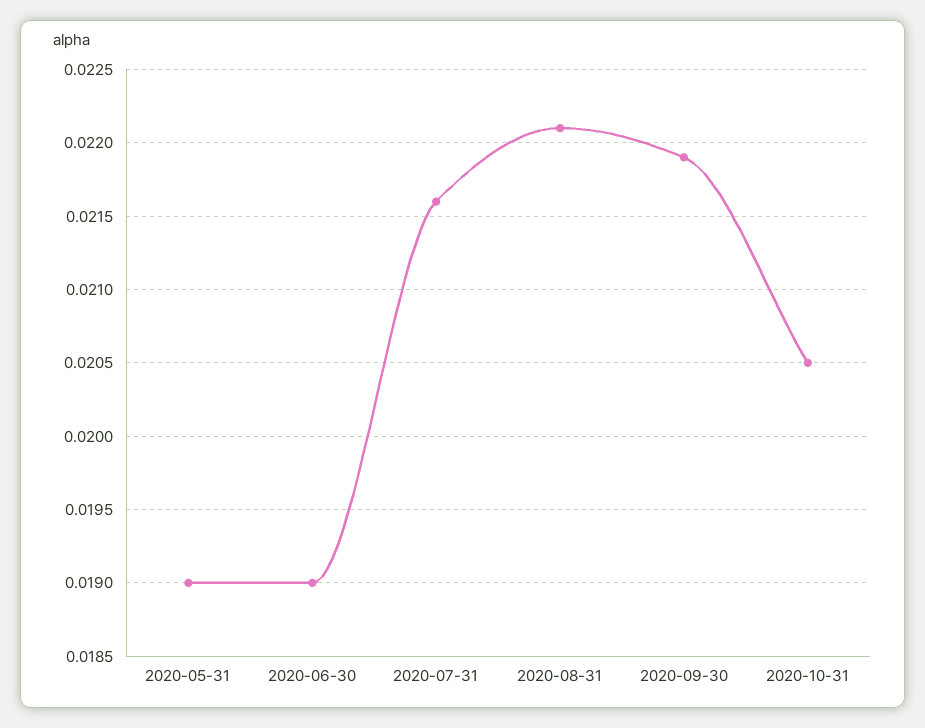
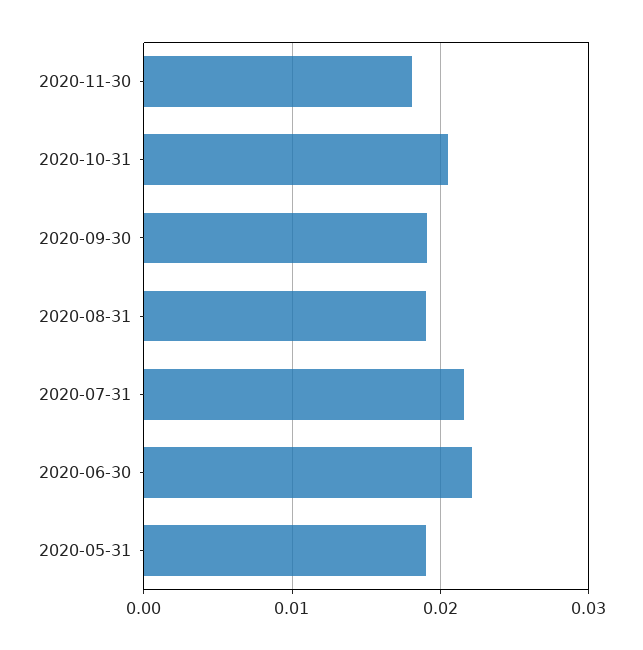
2020-06-30: 0.019 -> 0.022
2020-08-31: 0.0221 -> 0.019
2020-09-30: 0.0219 -> 0.019
2020-11-30: none -> 0.018

